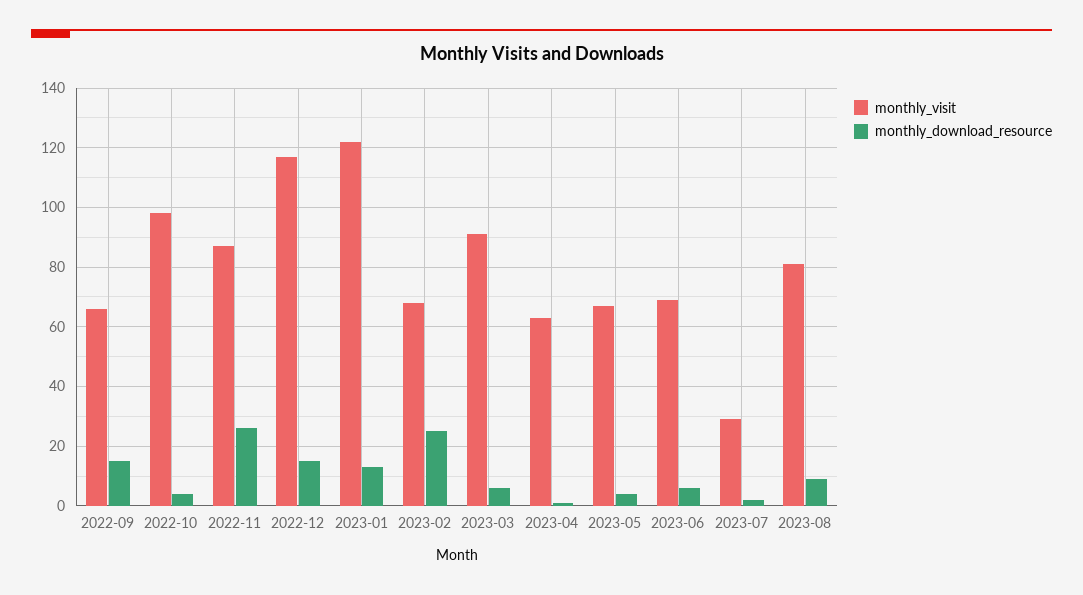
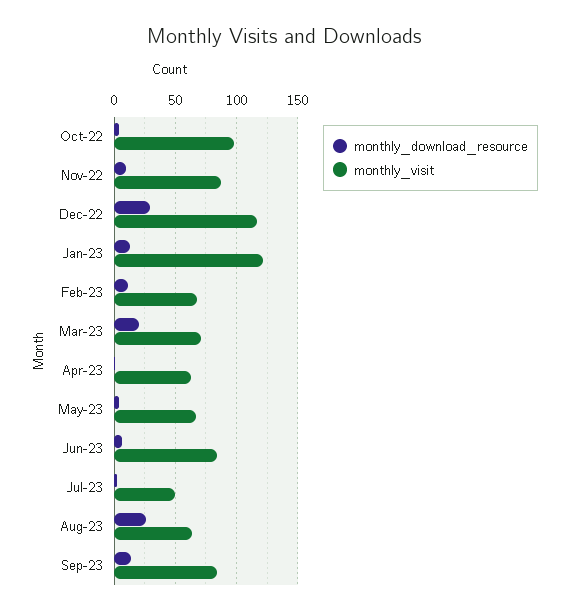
monthly_visit, 2022-09: 65 -> none
monthly_download_resource, 2022-09: 15 -> none
monthly_download_resource, 2022-11: 25 -> 10
monthly_download_resource, 2022-12: 15 -> 30
monthly_download_resource, 2023-02: 25 -> 10
monthly_visit, 2023-03: 90 -> 70
monthly_download_resource, 2023-03: 5 -> 20
monthly_visit, 2023-06: 70 -> 85
monthly_visit, 2023-07: 30 -> 50
monthly_visit, 2023-08: 80 -> 65
monthly_download_resource, 2023-08: 10 -> 25
monthly_download_resource, Sep-23: none -> 15
monthly_visit, Sep-23: none -> 85

